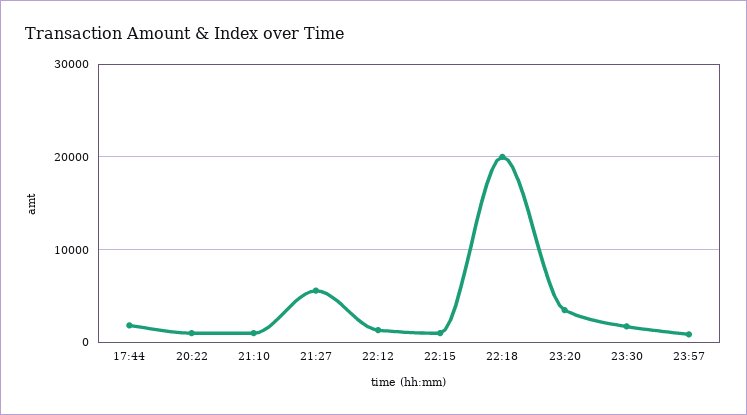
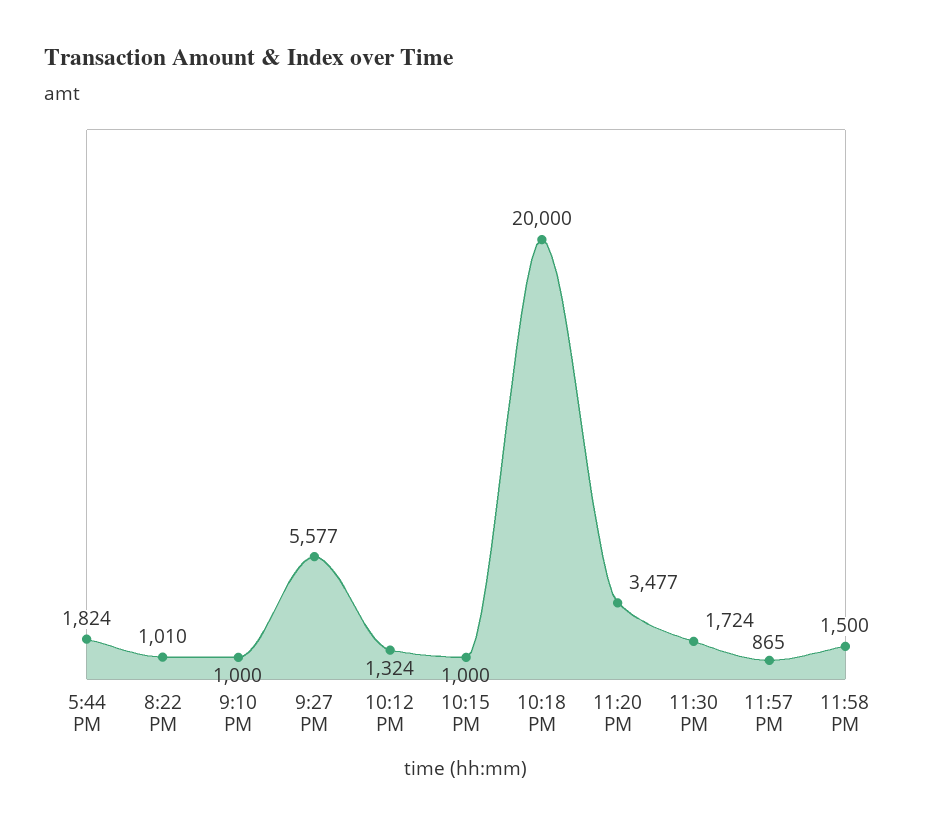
11:58 PM: none -> 1500

